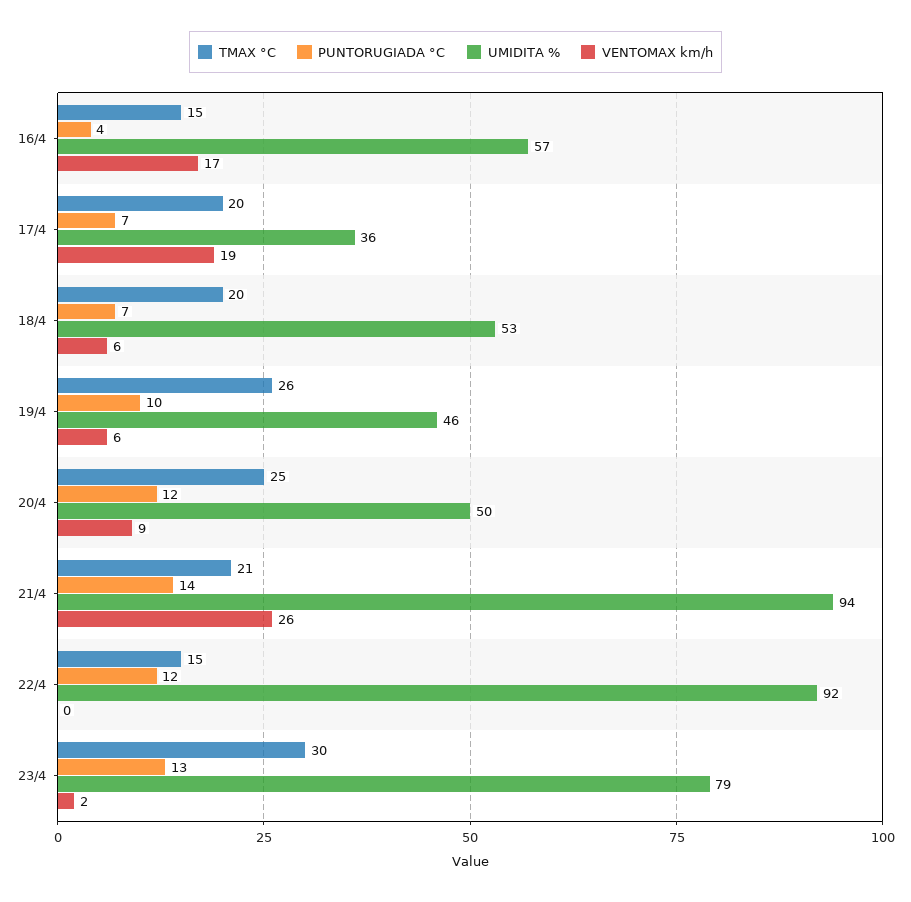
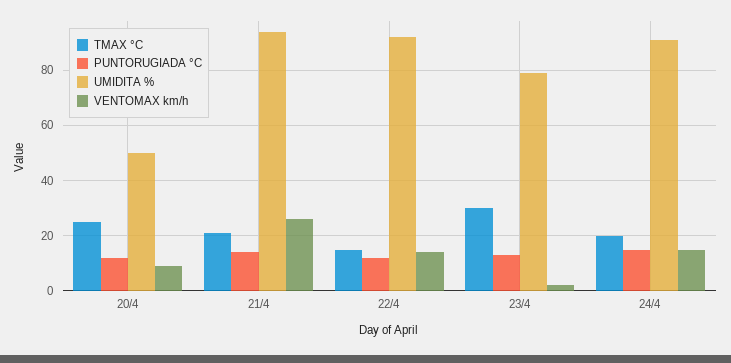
TMAX °C, 16/4: 15 -> none
PUNTORUGIADA °C, 16/4: 4 -> none
UMIDITA %, 16/4: 57 -> none
VENTOMAX km/h, 16/4: 17 -> none
TMAX °C, 17/4: 20 -> none
PUNTORUGIADA °C, 17/4: 7 -> none
UMIDITA %, 17/4: 36 -> none
VENTOMAX km/h, 17/4: 19 -> none
TMAX °C, 18/4: 20 -> none
PUNTORUGIADA °C, 18/4: 7 -> none
UMIDITA %, 18/4: 53 -> none
VENTOMAX km/h, 18/4: 6 -> none
TMAX °C, 19/4: 26 -> none
PUNTORUGIADA °C, 19/4: 10 -> none
UMIDITA %, 19/4: 46 -> none
VENTOMAX km/h, 19/4: 6 -> none
VENTOMAX km/h, 22/4: 0 -> 15
TMAX °C, 24/4: none -> 20
PUNTORUGIADA °C, 24/4: none -> 15
UMIDITA %, 24/4: none -> 90
VENTOMAX km/h, 24/4: none -> 15

